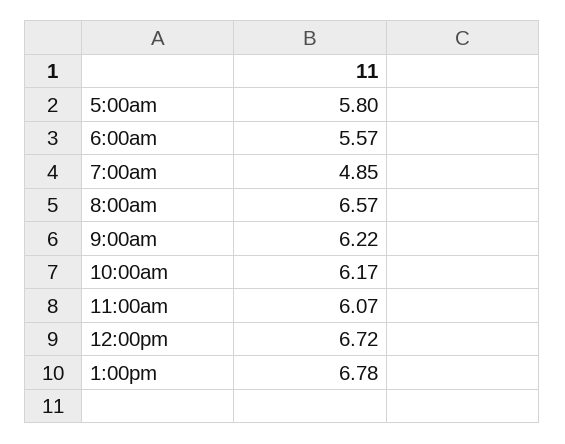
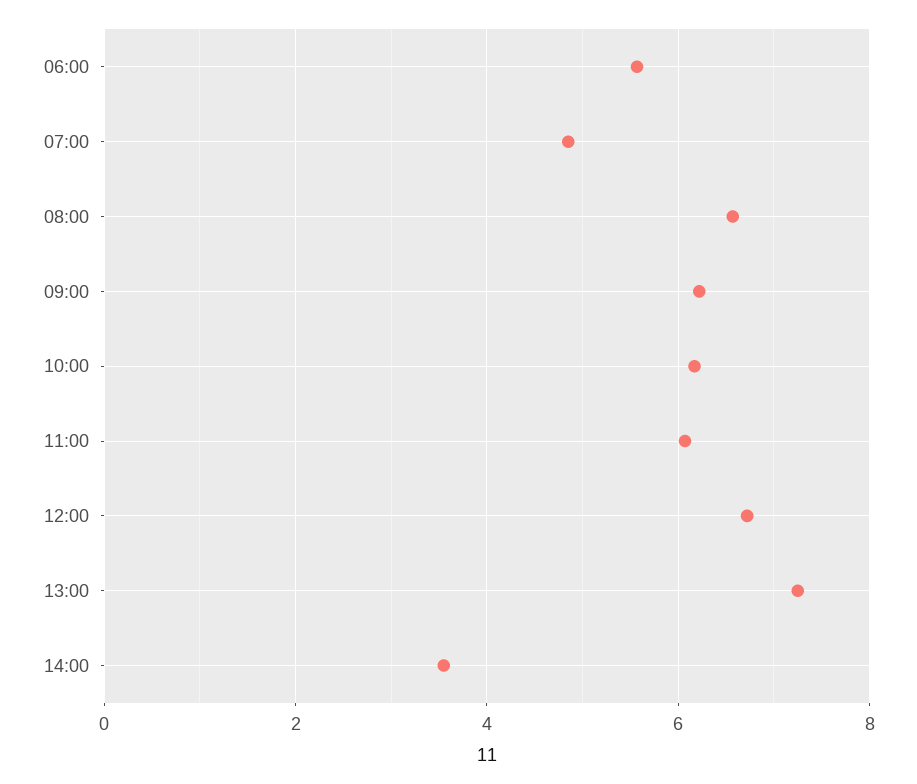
5:00am: 5.8 -> none
1:00pm: 6.78 -> 7.2
14:00: none -> 3.6

